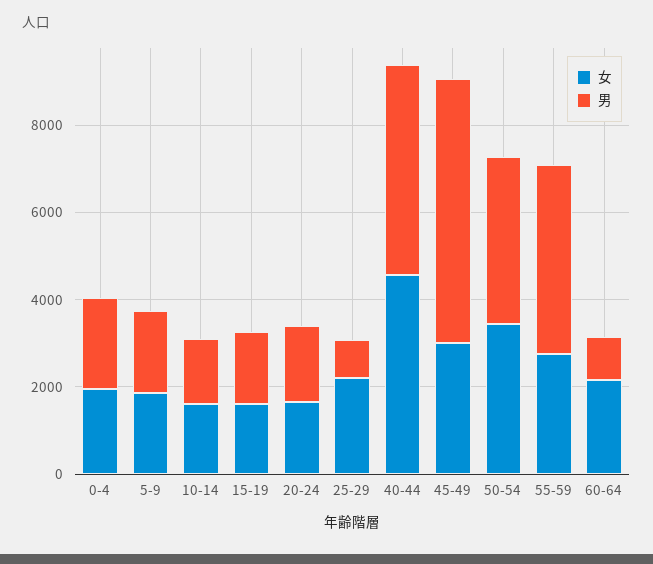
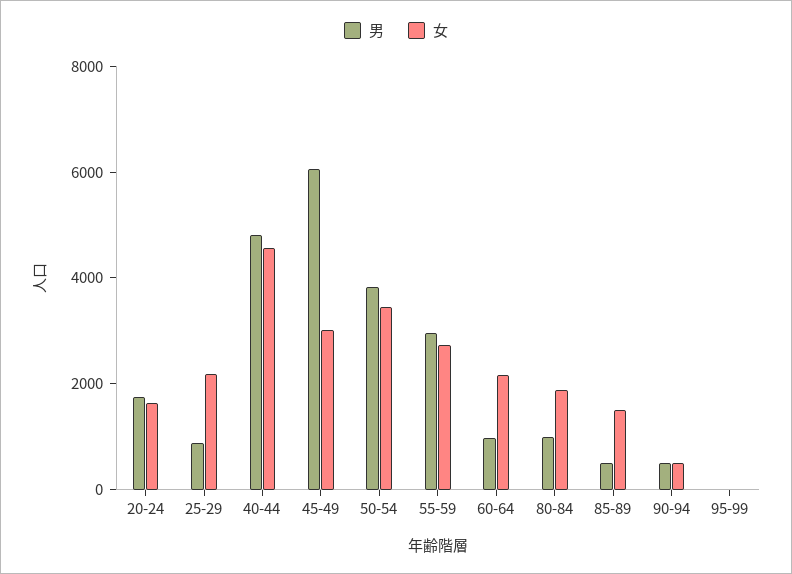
女, 0-4: 2000 -> none
男, 0-4: 2000 -> none
女, 5-9: 2000 -> none
男, 5-9: 2000 -> none
女, 10-14: 1500 -> none
男, 10-14: 1500 -> none
女, 15-19: 1500 -> none
男, 15-19: 1500 -> none
男, 55-59: 4500 -> 3000
男, 80-84: none -> 1000
女, 80-84: none -> 2000
男, 85-89: none -> 500
女, 85-89: none -> 1500
男, 90-94: none -> 500
女, 90-94: none -> 500
男, 95-99: none -> 0
女, 95-99: none -> 0

